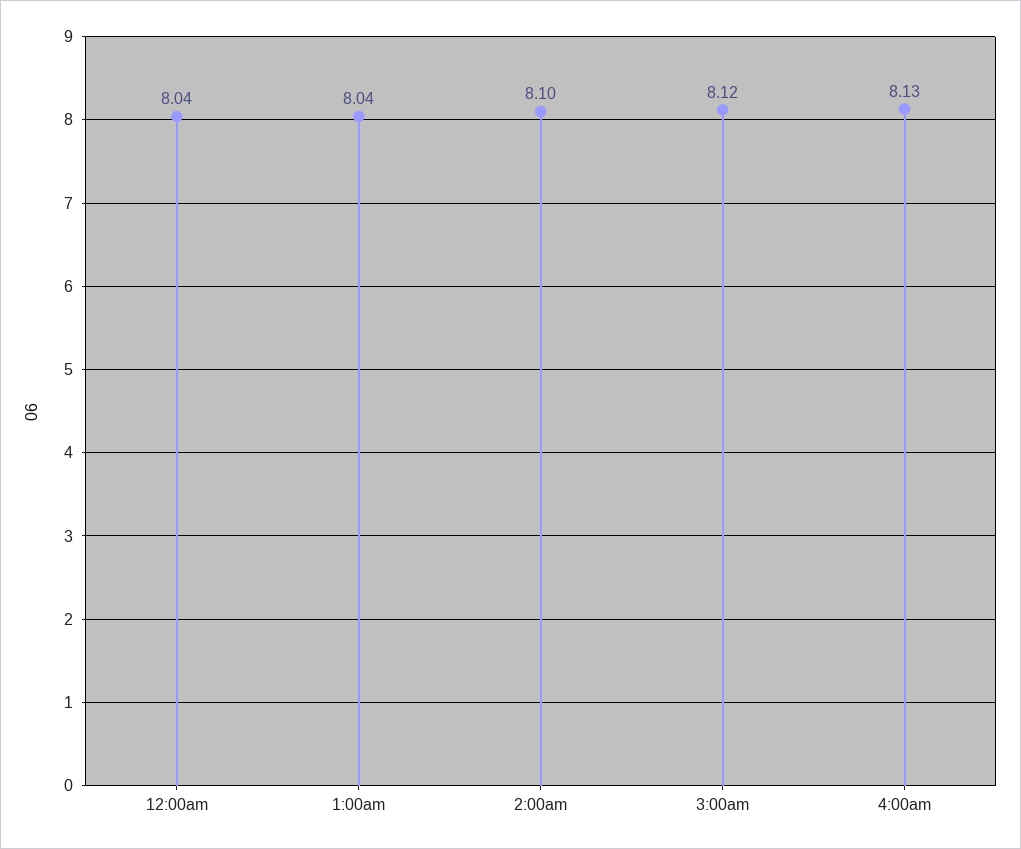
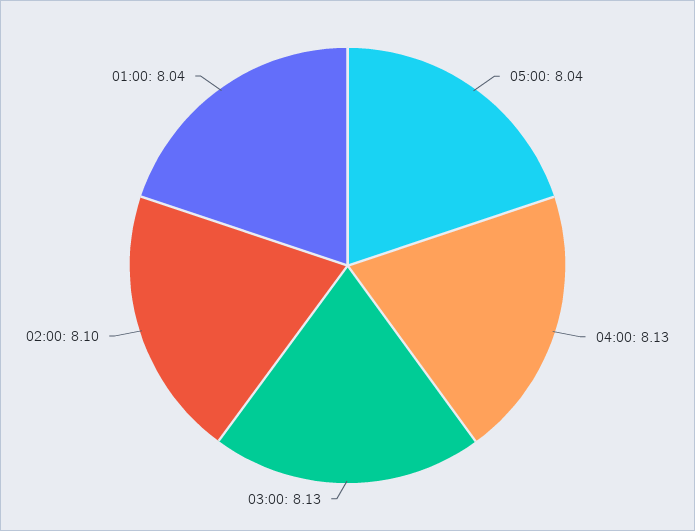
12:00am: 8.04 -> none
3:00am: 8.12 -> 8.13
05:00: none -> 8.04

